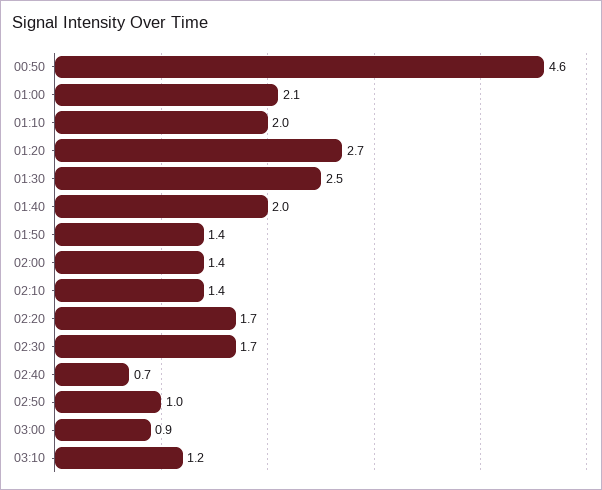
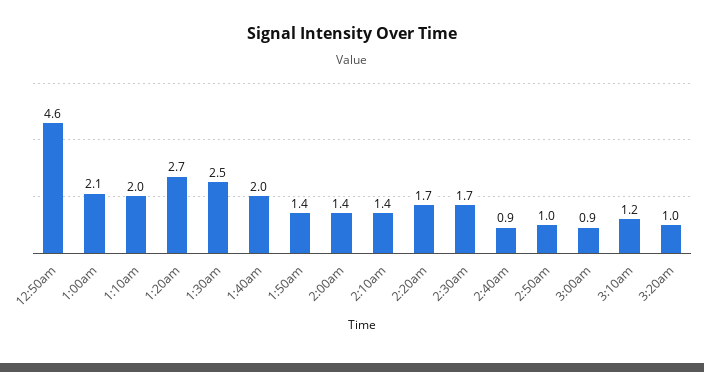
02:40: 0.7 -> 0.9
3:20am: none -> 1

